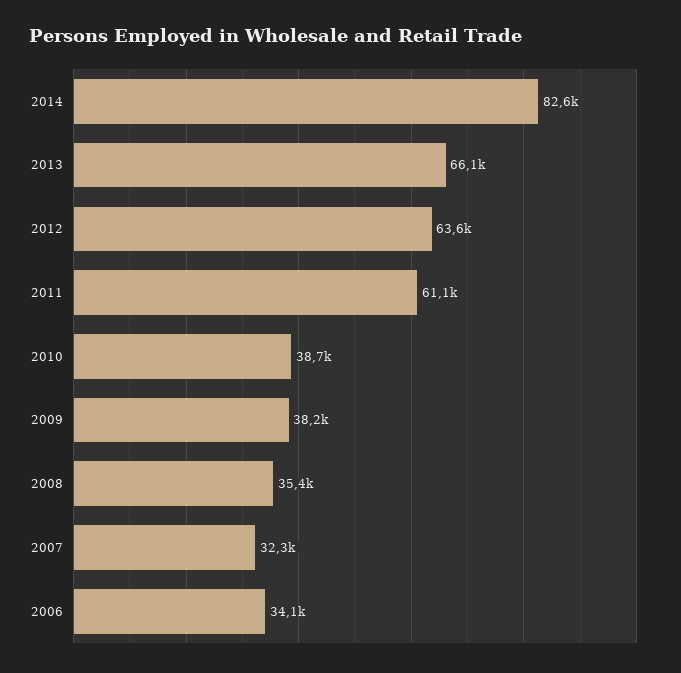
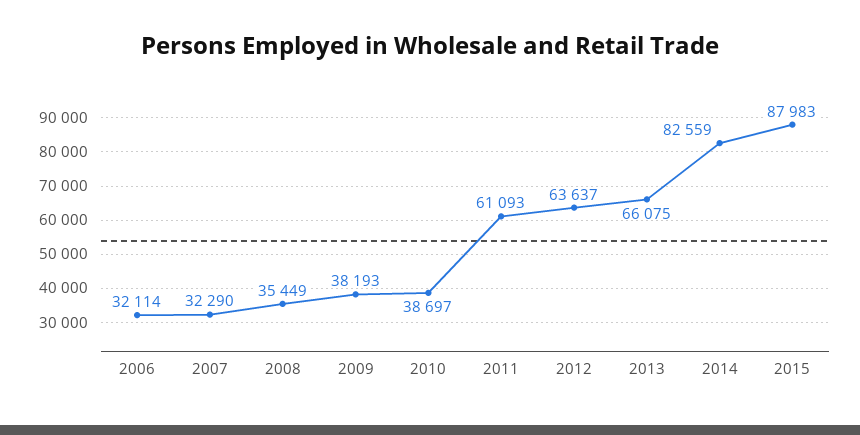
2006: 34100 -> 32114
2015: none -> 87983

